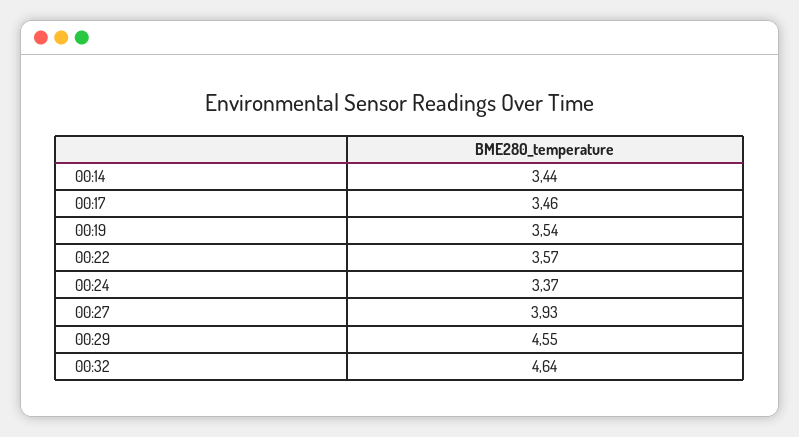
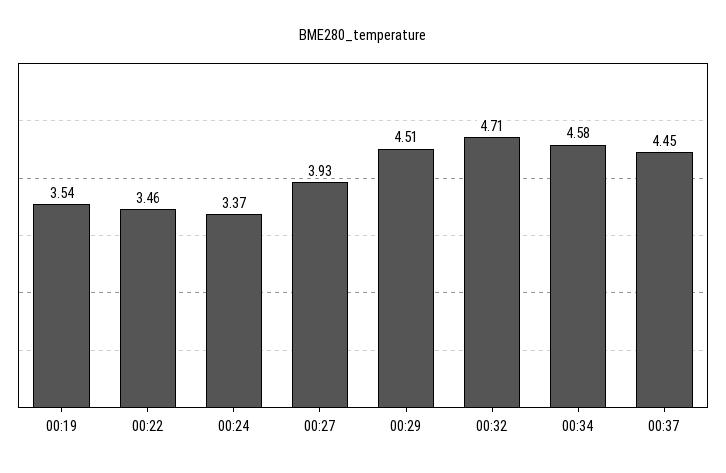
00:14: 3.44 -> none
00:17: 3.46 -> none
00:22: 3.57 -> 3.46
00:29: 4.55 -> 4.51
00:32: 4.64 -> 4.71
00:34: none -> 4.58
00:37: none -> 4.45

